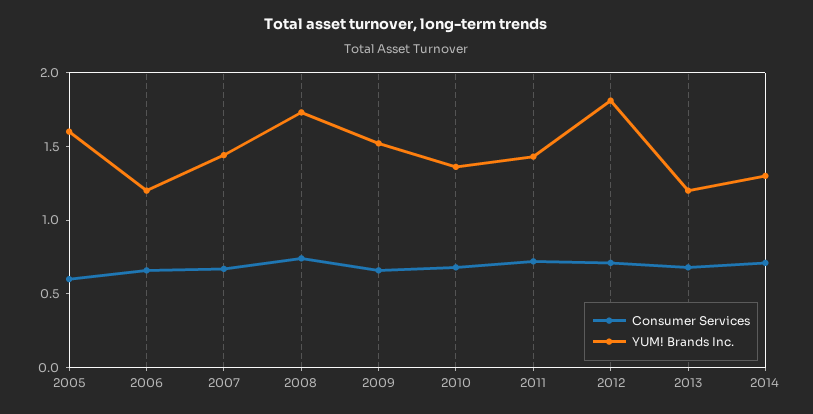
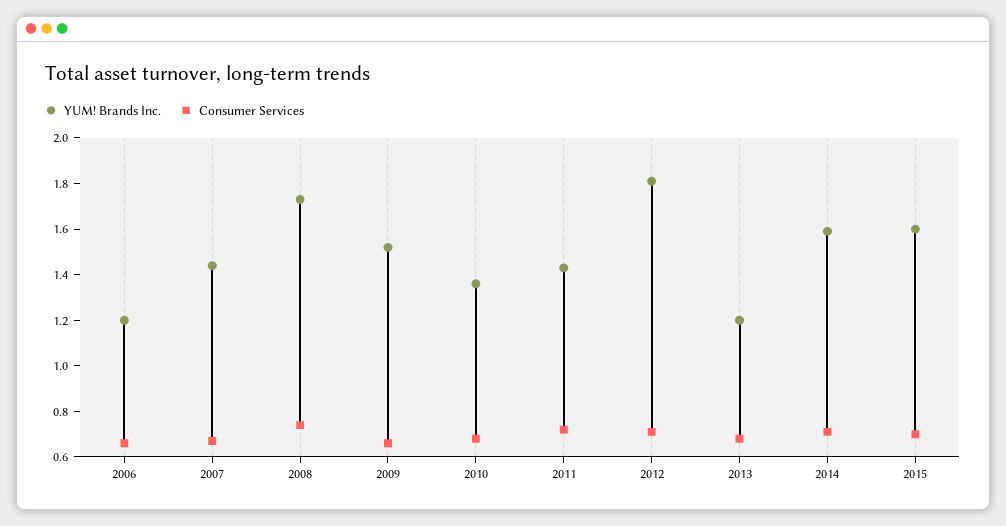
Consumer Services, 2005: 0.6 -> none
YUM! Brands Inc., 2005: 1.6 -> none
YUM! Brands Inc., 2014: 1.3 -> 1.6
YUM! Brands Inc., 2015: none -> 1.6
Consumer Services, 2015: none -> 0.7

